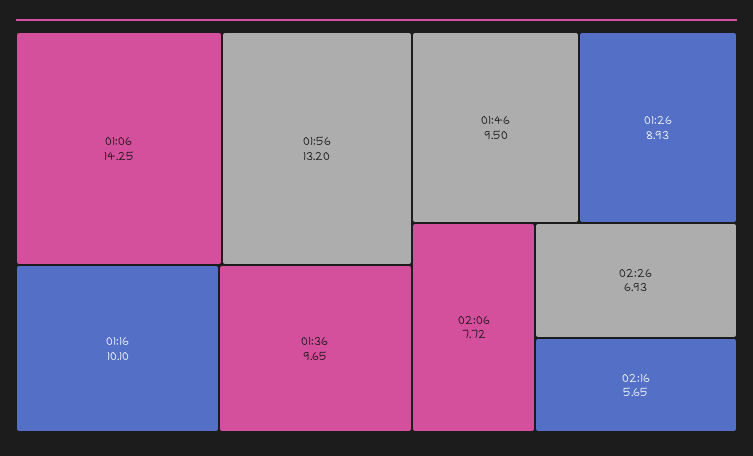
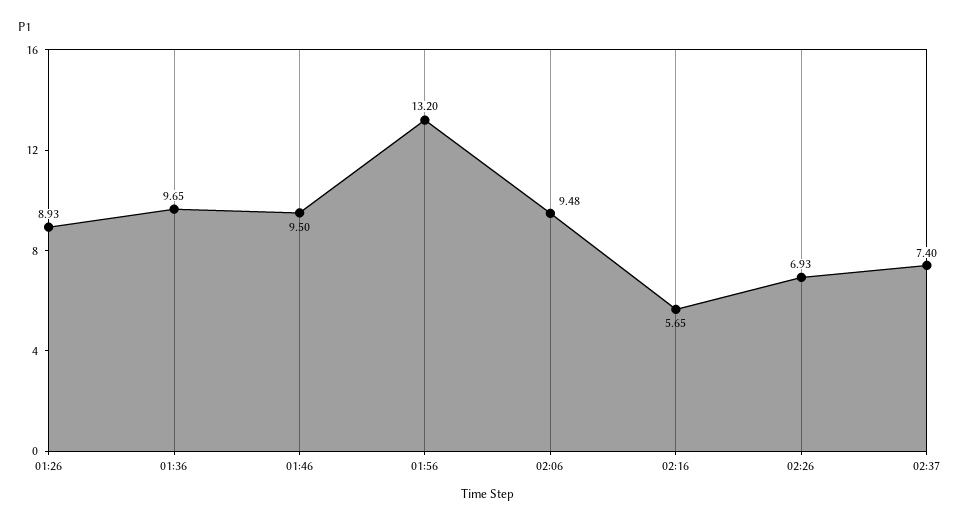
01:06: 14.25 -> none
01:16: 10.1 -> none
02:06: 7.72 -> 9.48
02:37: none -> 7.4

